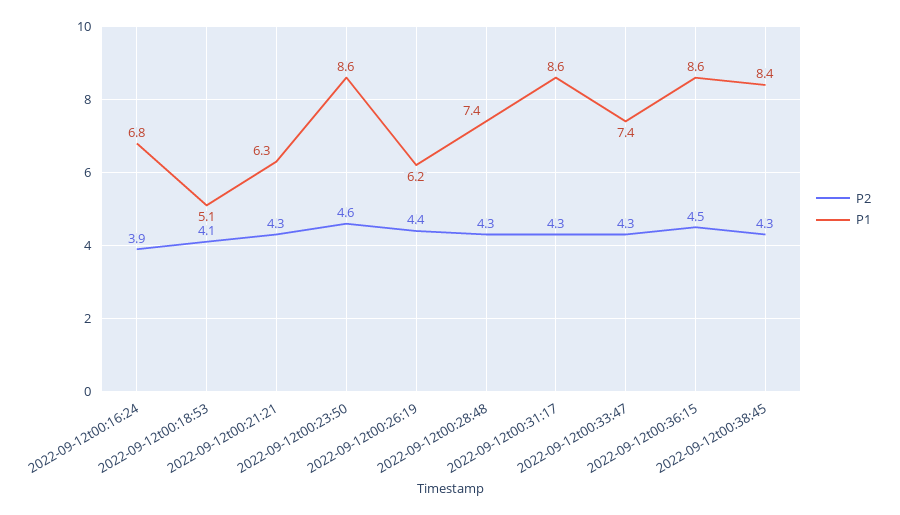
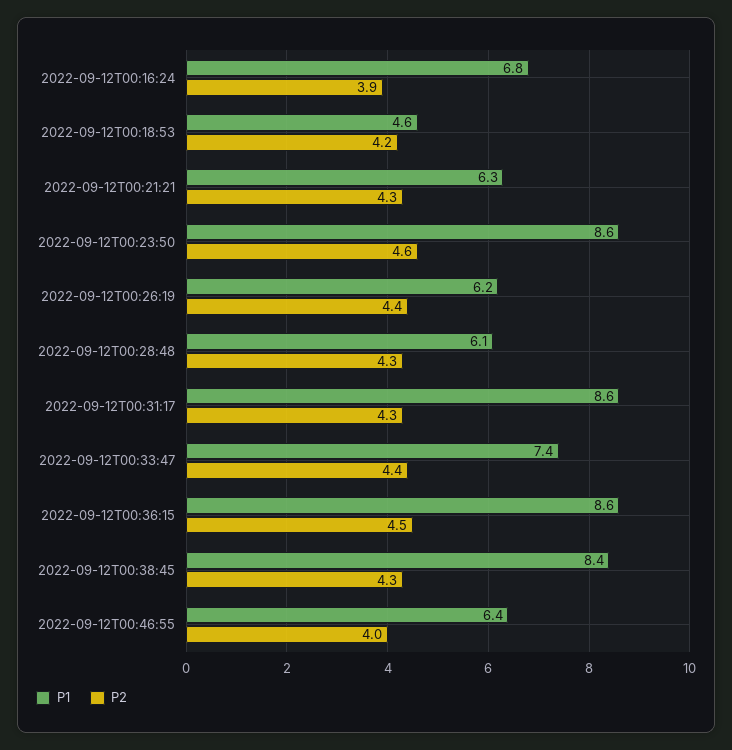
P2, 2022-09-12t00:18:53: 4.1 -> 4.2
P1, 2022-09-12t00:18:53: 5.1 -> 4.6
P1, 2022-09-12t00:28:48: 7.4 -> 6.1
P2, 2022-09-12t00:33:47: 4.3 -> 4.4
P1, 2022-09-12T00:46:55: none -> 6.4
P2, 2022-09-12T00:46:55: none -> 4

